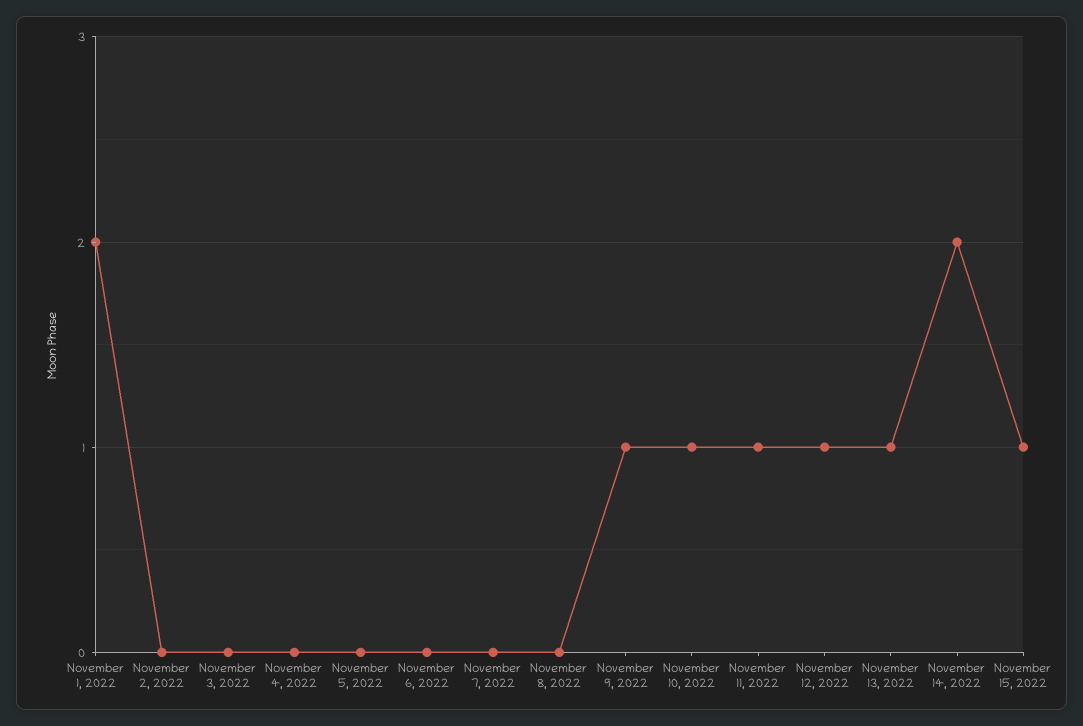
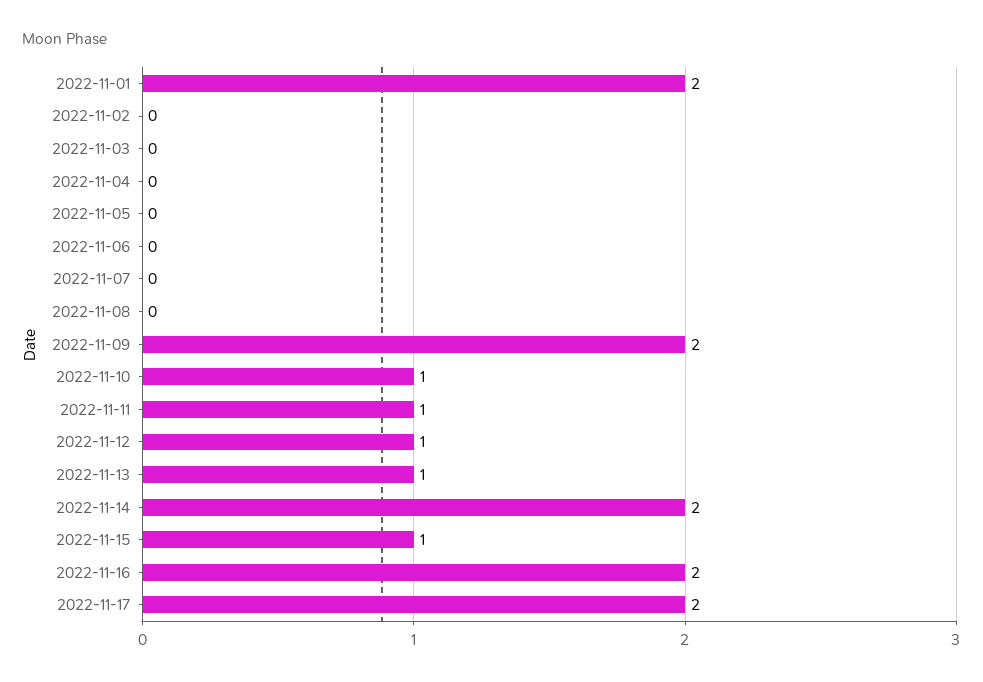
November 9, 2022: 1 -> 2
2022-11-16: none -> 2
2022-11-17: none -> 2

